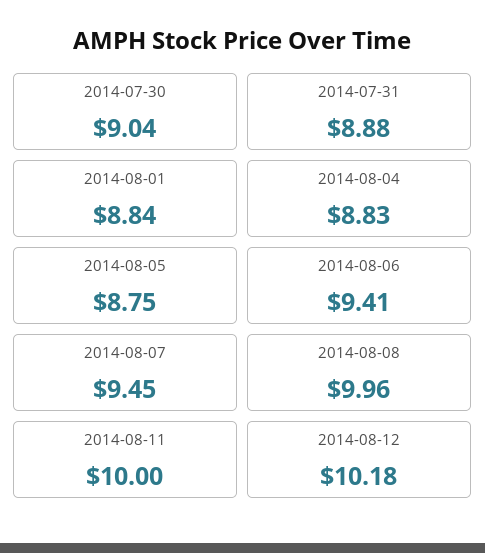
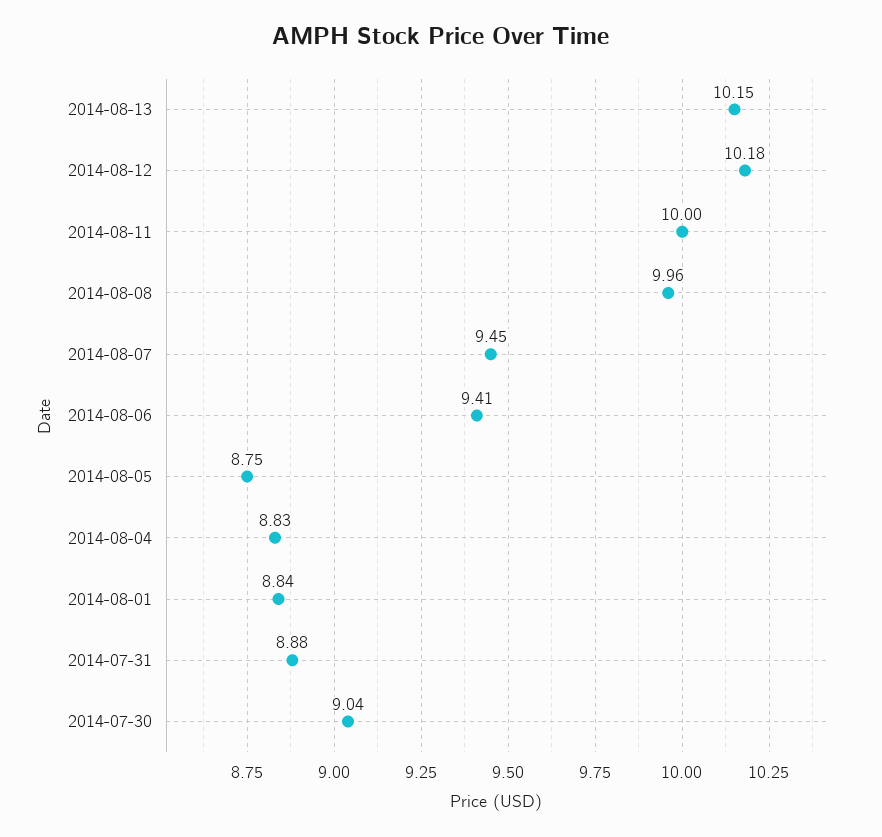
2014-08-13: none -> 10.15

